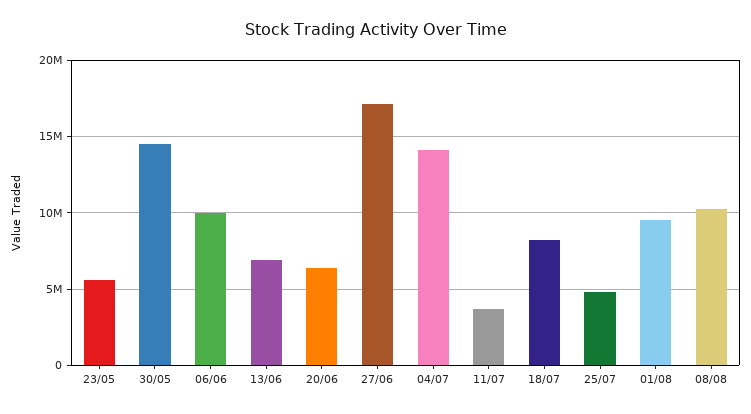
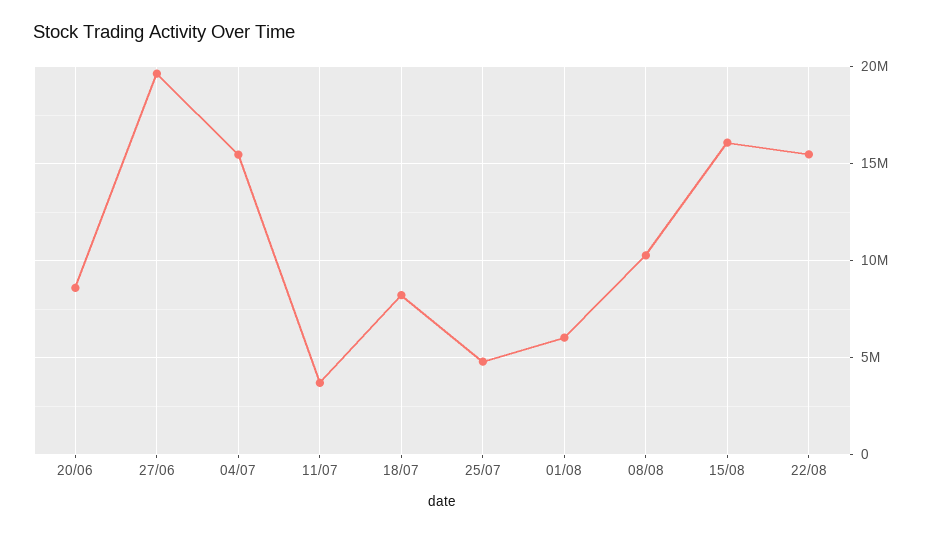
23/05: 5500000 -> none
30/05: 14500000 -> none
06/06: 10000000 -> none
13/06: 7000000 -> none
20/06: 6500000 -> 8500000
27/06: 17000000 -> 19500000
04/07: 14000000 -> 15500000
01/08: 9500000 -> 6000000
15/08: none -> 16000000
22/08: none -> 15500000

